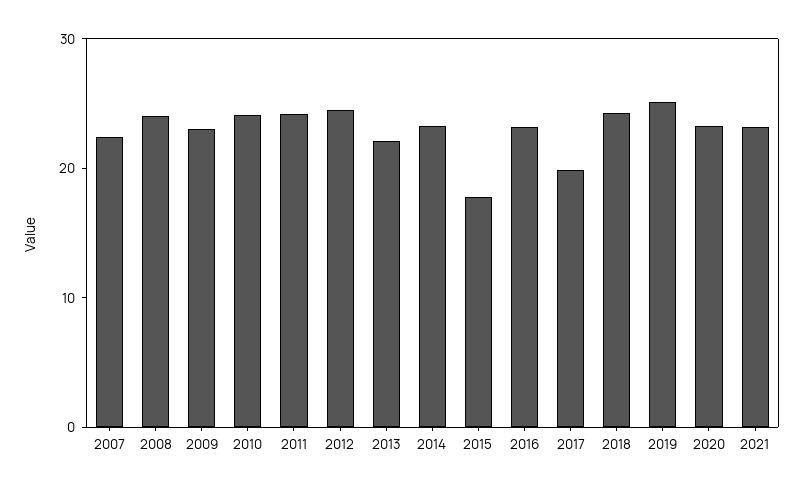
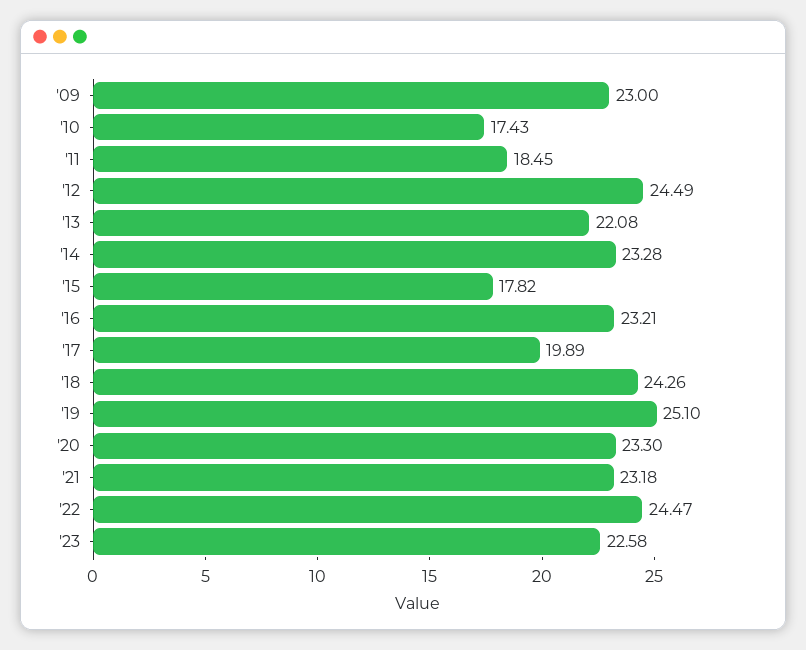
2007: 22 -> none
2008: 24 -> none
2010: 24 -> 17.43
2011: 24 -> 18.45
'22: none -> 24.47
'23: none -> 22.58

